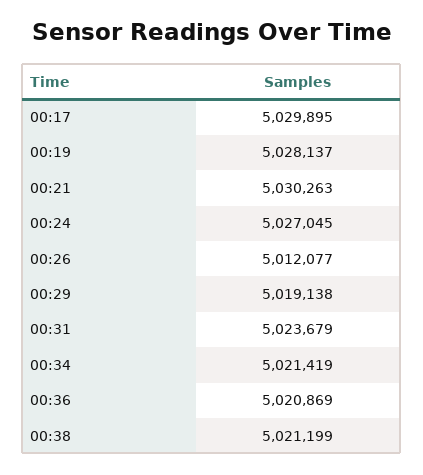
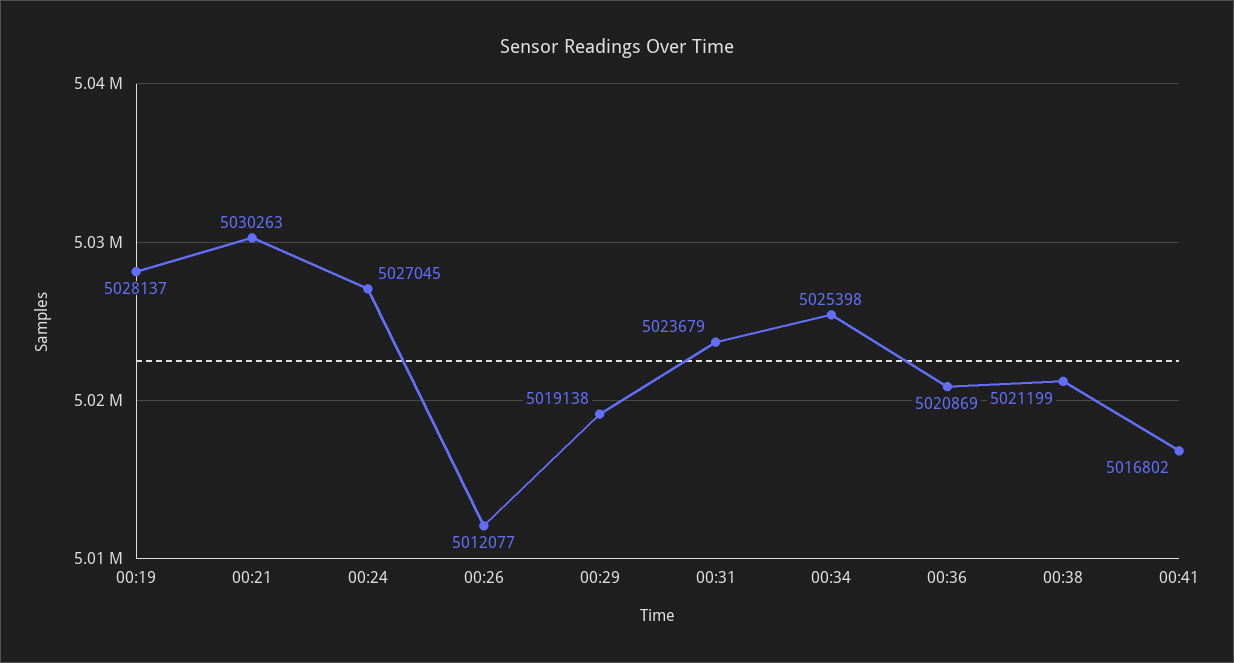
00:17: 5029895 -> none
00:34: 5021419 -> 5025398
00:41: none -> 5016802

